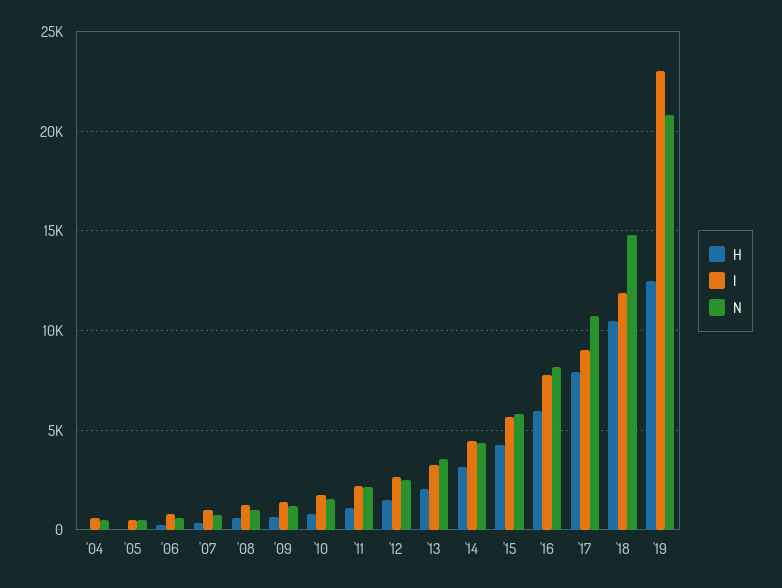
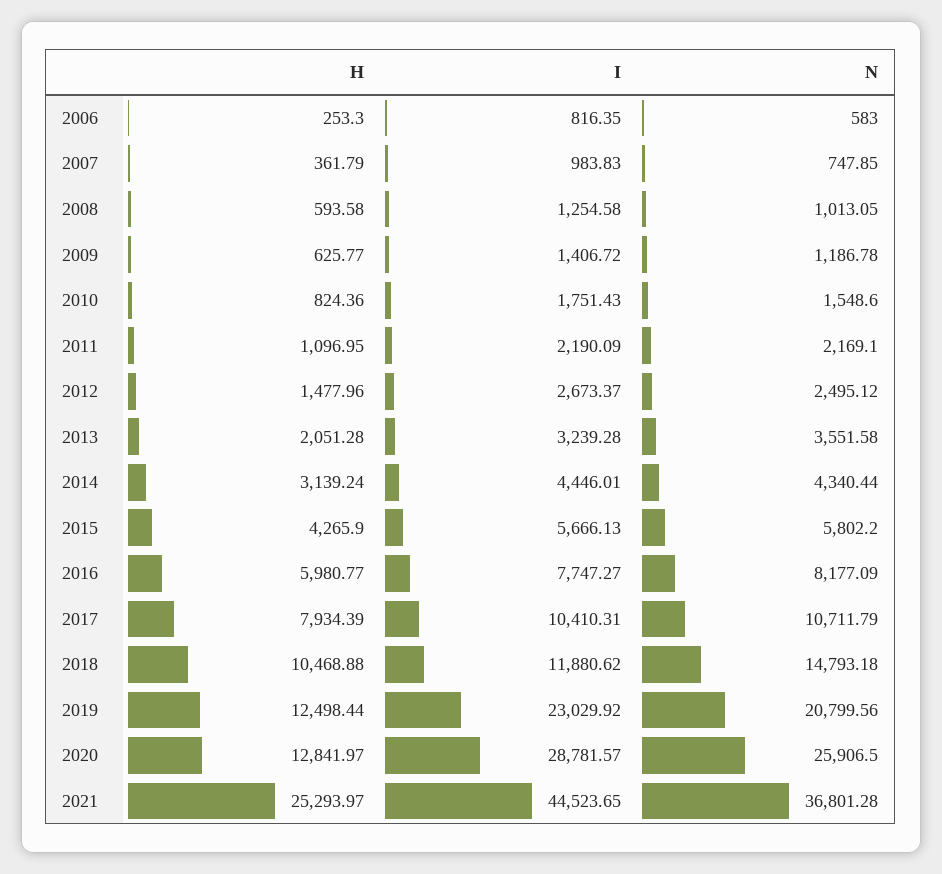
H, '04: 0 -> none
I, '04: 500 -> none
N, '04: 500 -> none
H, '05: 0 -> none
I, '05: 500 -> none
N, '05: 500 -> none
I, '17: 9000 -> 10410.31
H, 2020: none -> 12841.97
I, 2020: none -> 28781.57
N, 2020: none -> 25906.5
H, 2021: none -> 25293.97
I, 2021: none -> 44523.65
N, 2021: none -> 36801.28

